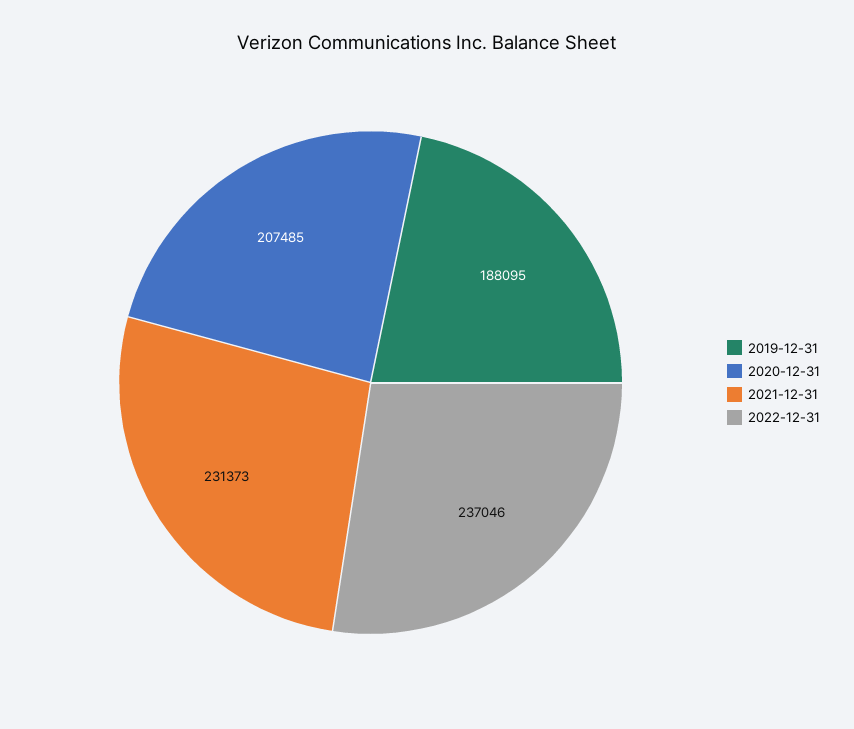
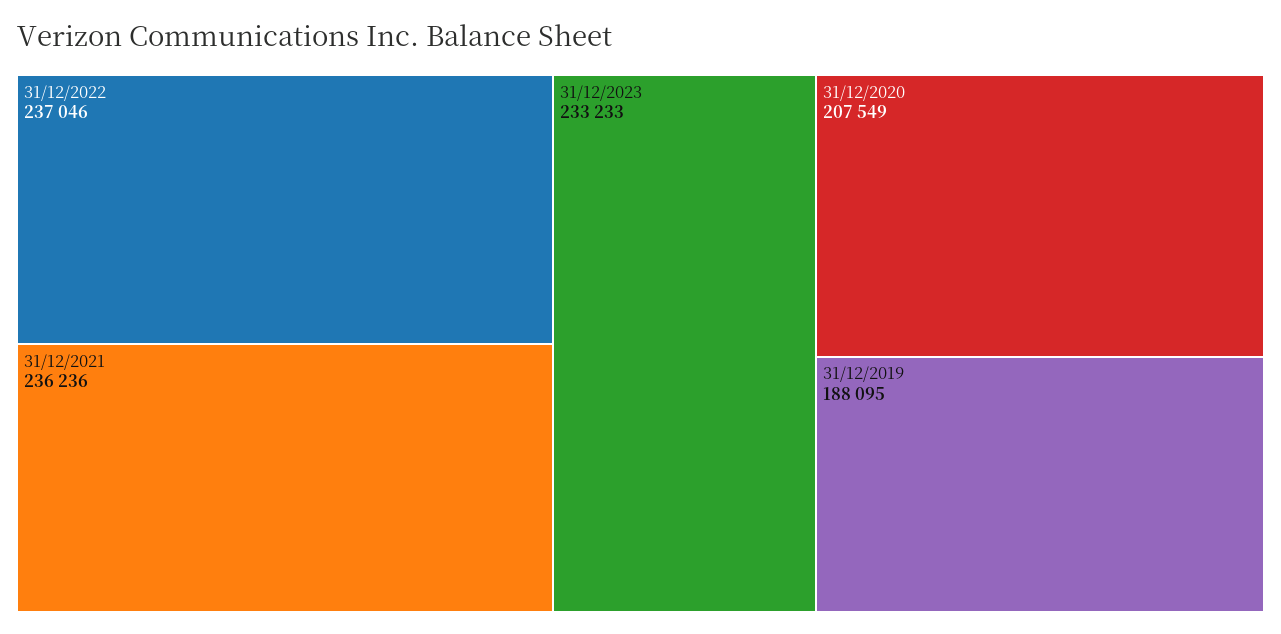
2020-12-31: 207485 -> 207549
2021-12-31: 231373 -> 236236
31/12/2023: none -> 233233

